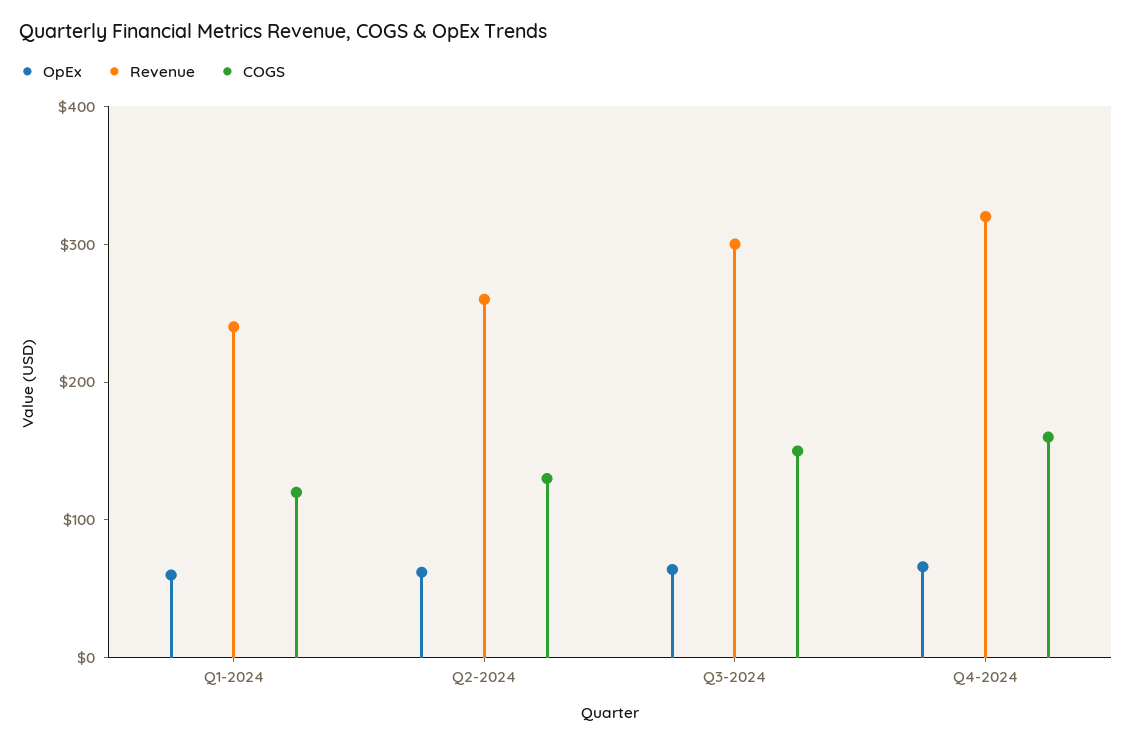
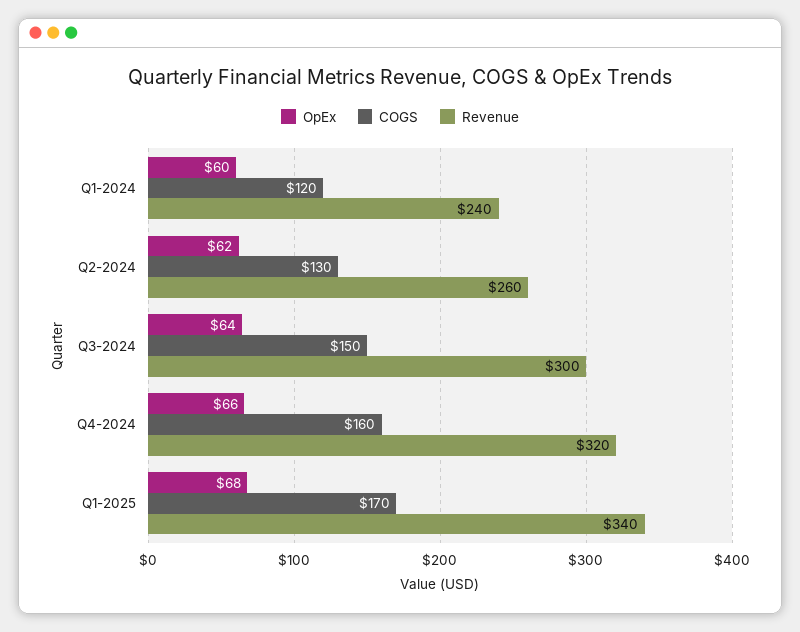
OpEx, Q1-2025: none -> 68
COGS, Q1-2025: none -> 170
Revenue, Q1-2025: none -> 340

